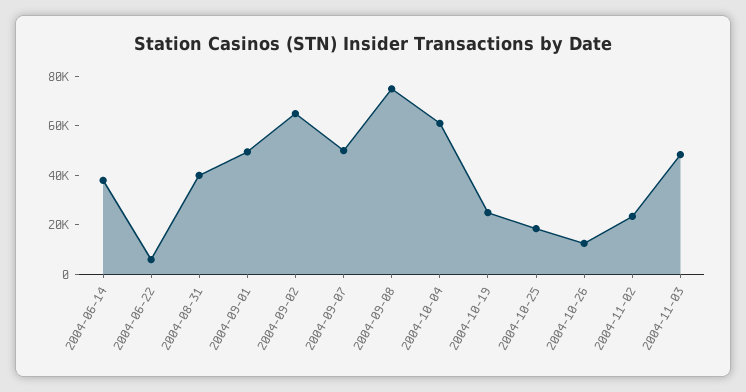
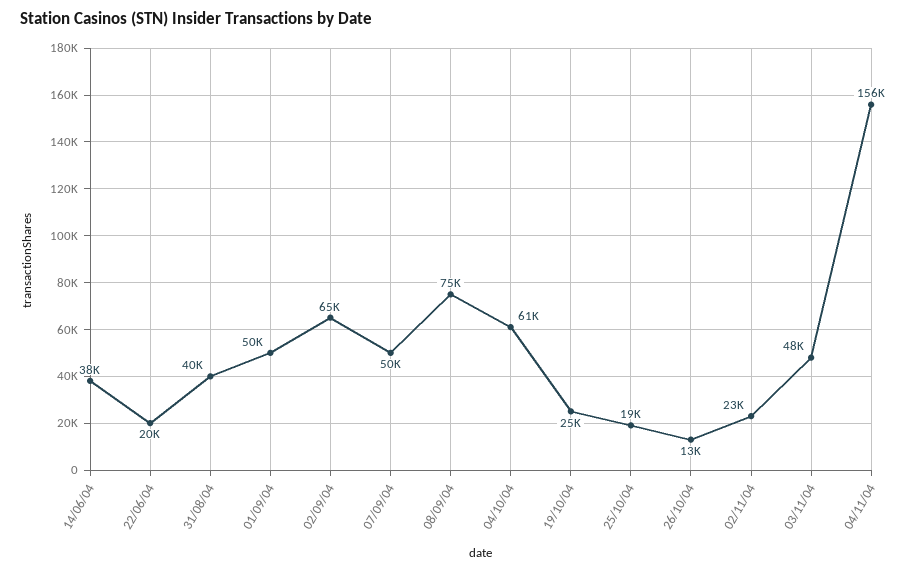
2004-06-22: 5000 -> 20000
04/11/04: none -> 156000

